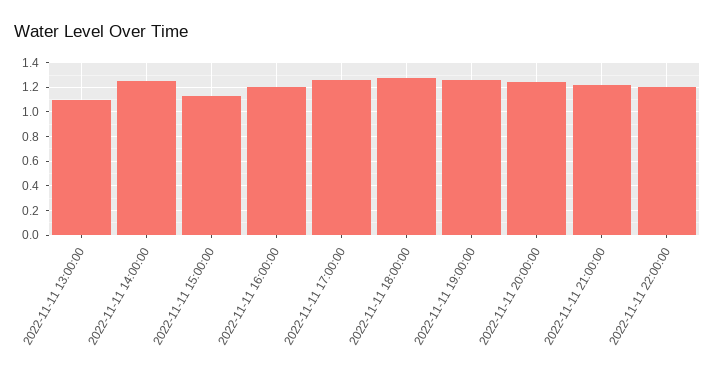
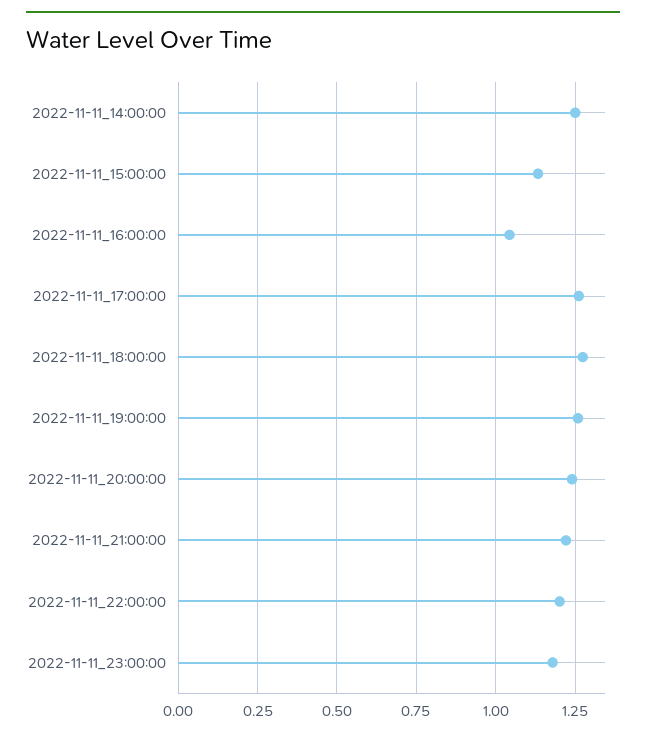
2022-11-11 13:00:00: 1.1 -> none
2022-11-11 16:00:00: 1.2 -> 1.05
2022-11-11_23:00:00: none -> 1.175

